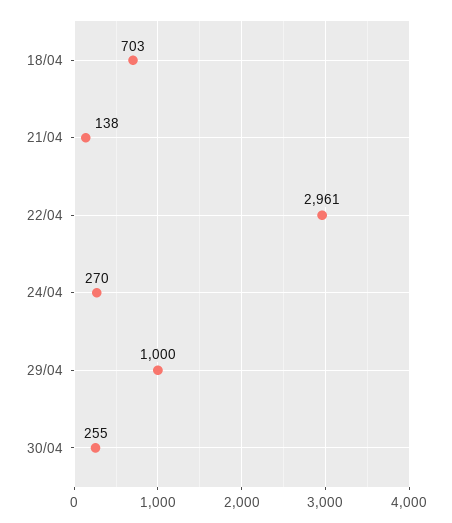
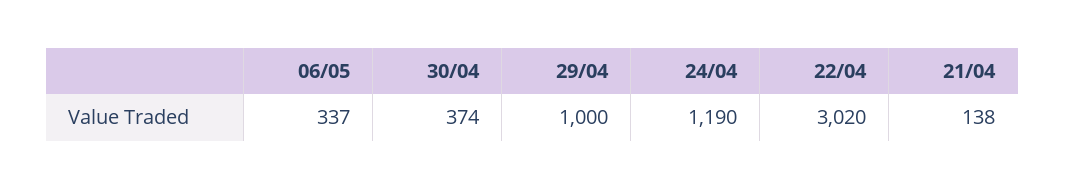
18/04: 703 -> none
22/04: 2961 -> 3020
24/04: 270 -> 1190
30/04: 255 -> 374
06/05: none -> 337

